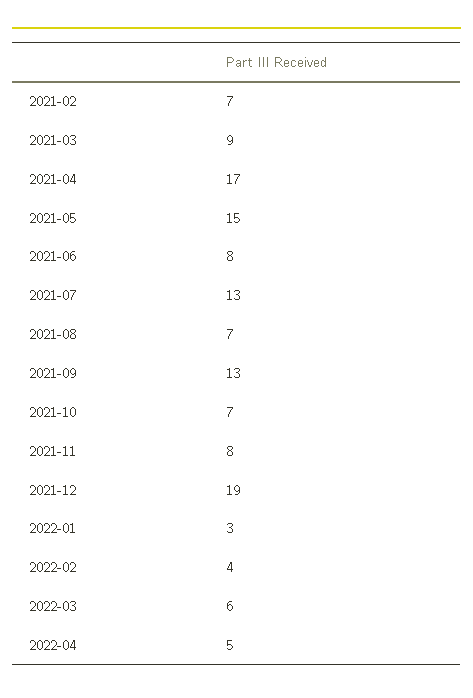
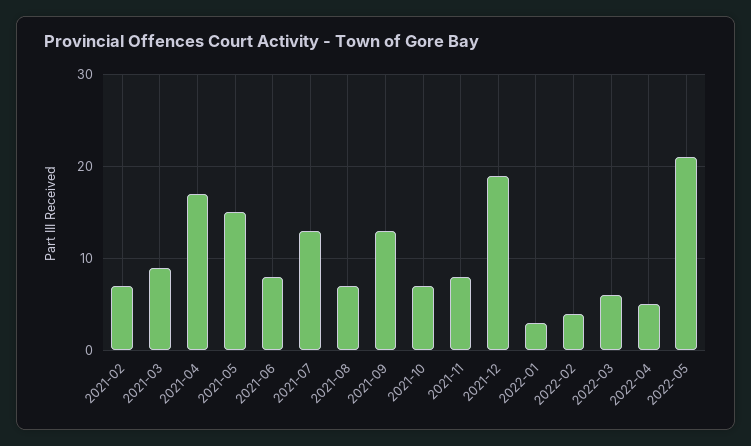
2022-05: none -> 21

